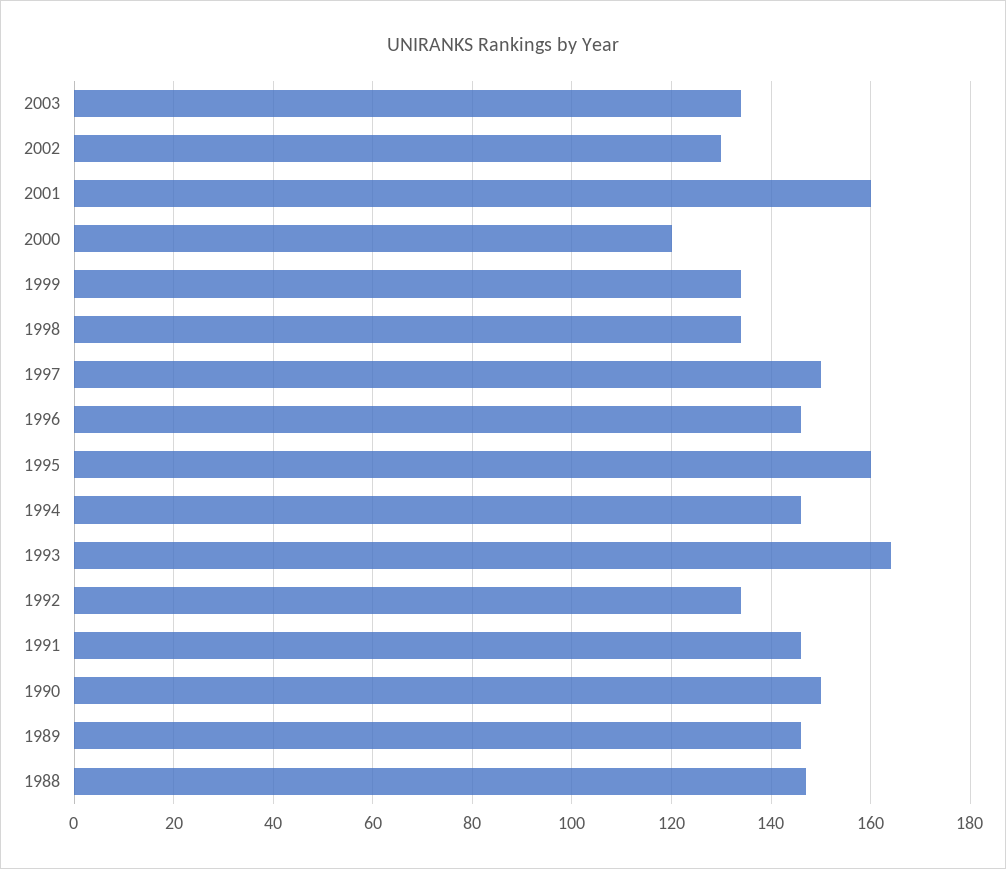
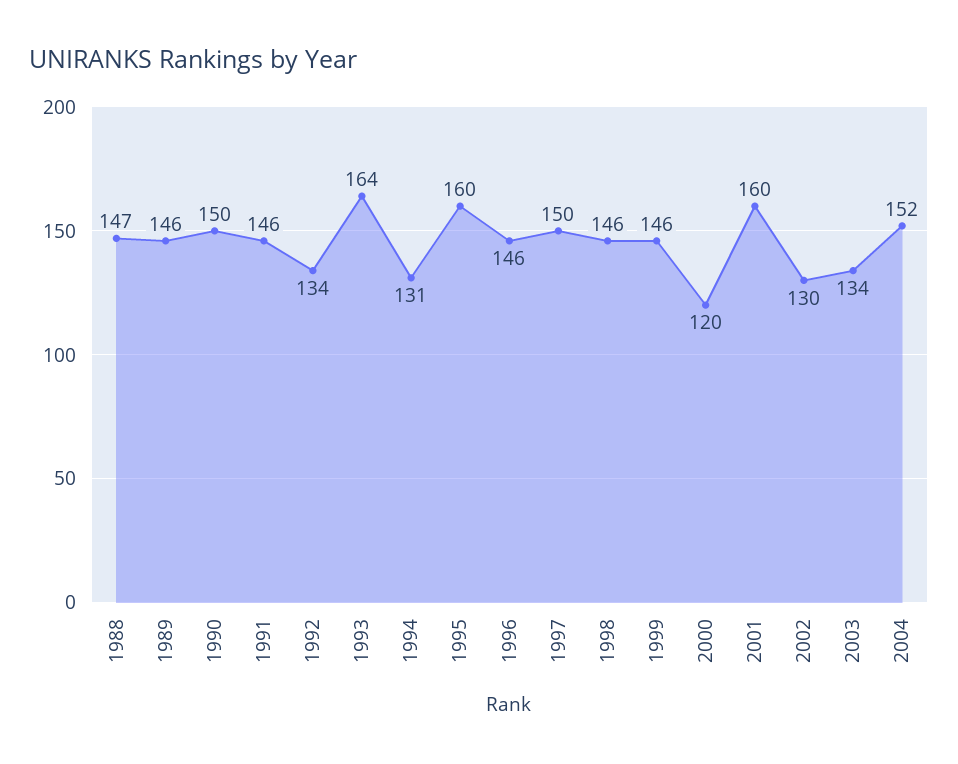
1999: 135 -> 146
1998: 135 -> 146
1994: 145 -> 131
2004: none -> 152

